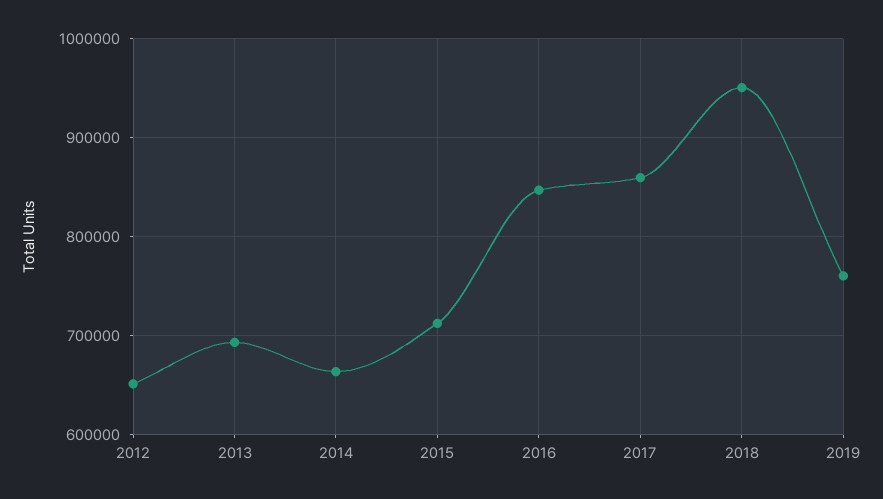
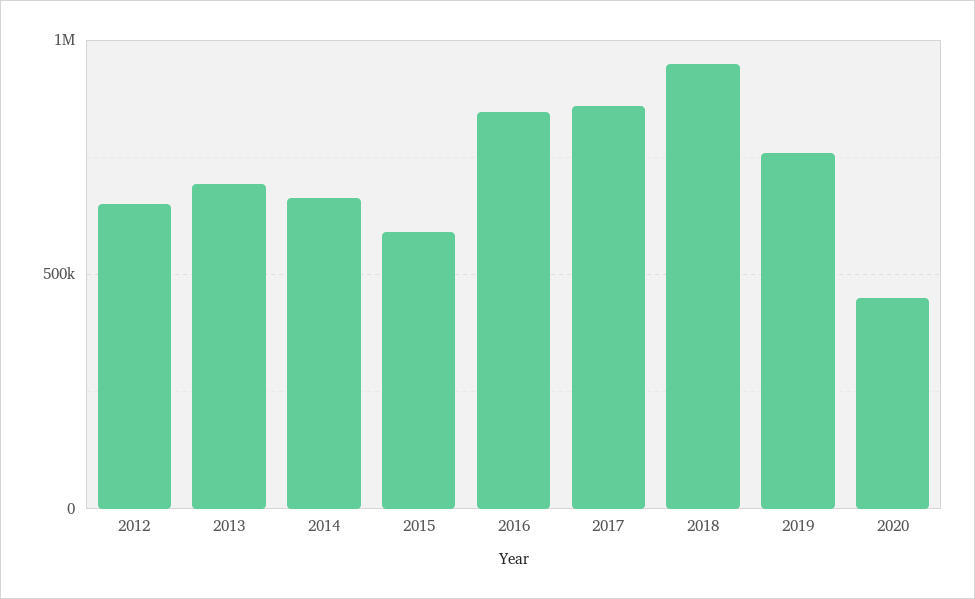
2015: 710000 -> 600000
2020: none -> 450000

